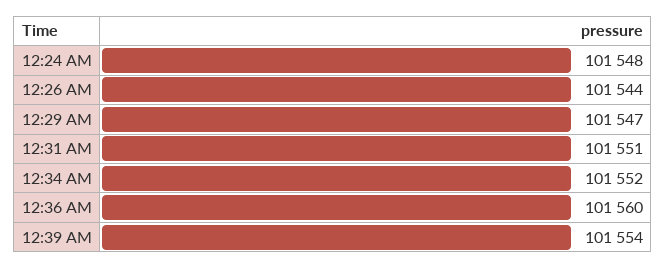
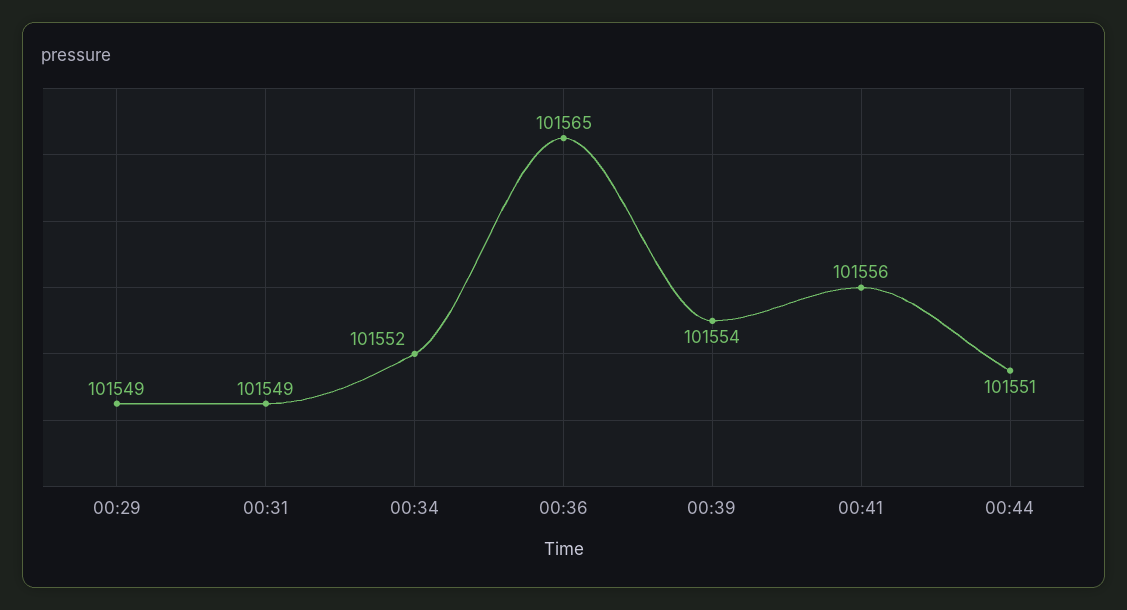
12:24 AM: 101548 -> none
12:26 AM: 101544 -> none
12:29 AM: 101547 -> 101549
12:31 AM: 101551 -> 101549
12:36 AM: 101560 -> 101565
00:41: none -> 101556
00:44: none -> 101551

